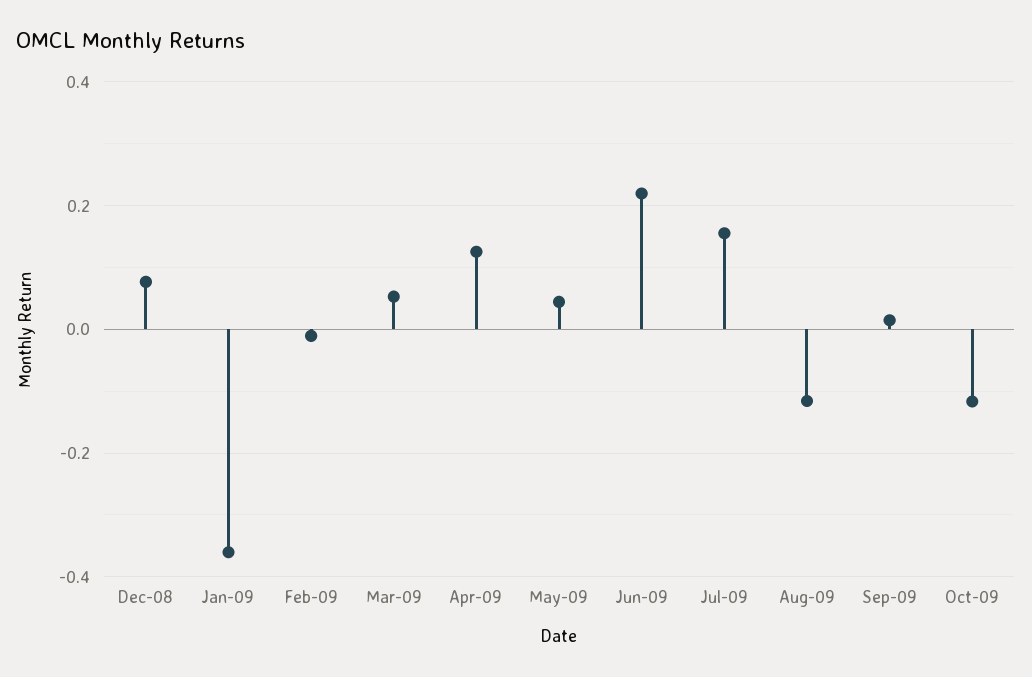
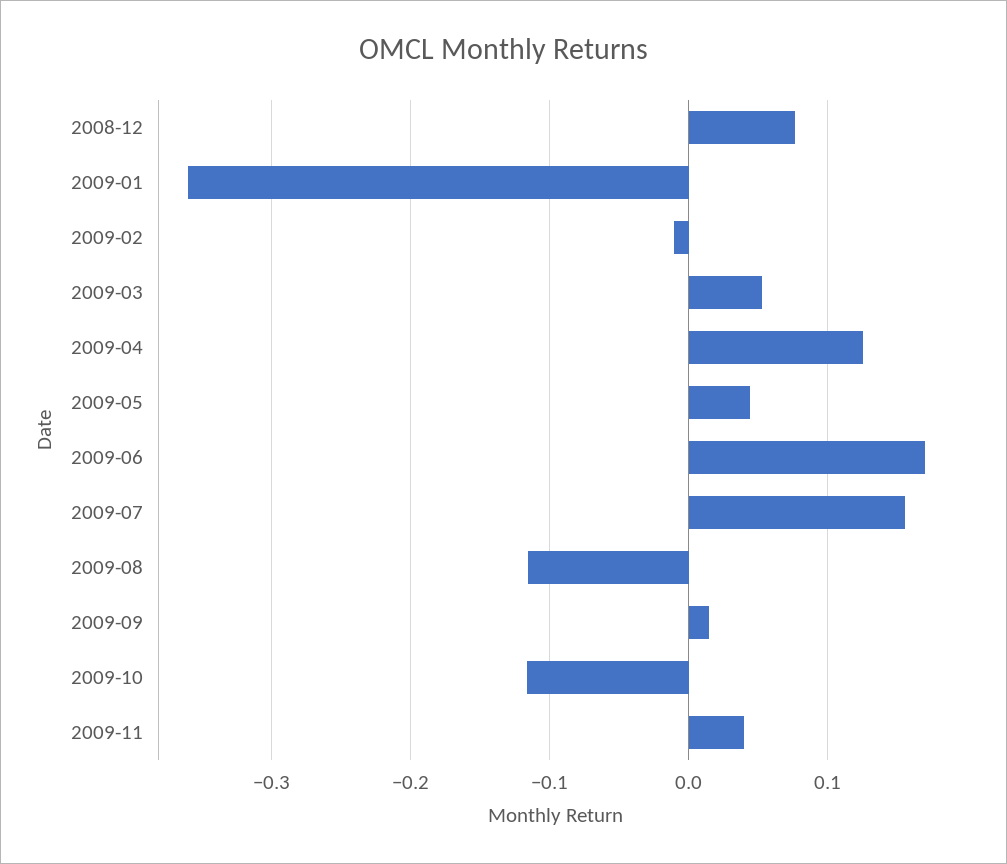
Jun-09: 0.22 -> 0.17
2009-11: none -> 0.04

